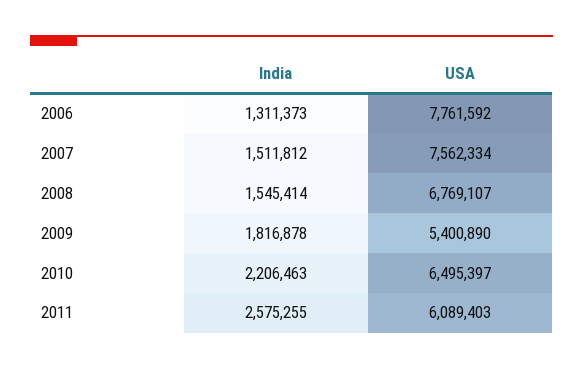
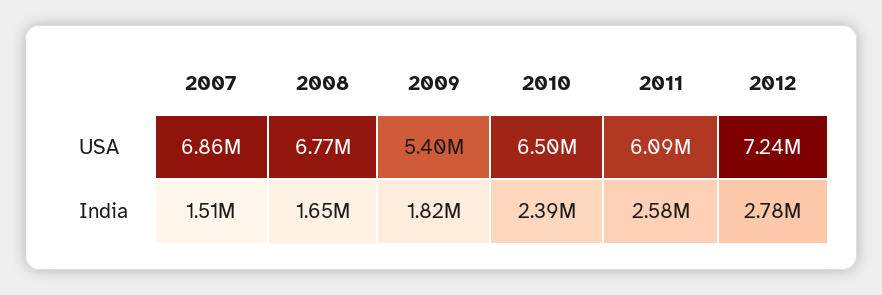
India, 2006: 1311373 -> none
USA, 2006: 7761592 -> none
USA, 2007: 7562334 -> 6860000
India, 2008: 1545414 -> 1650000
India, 2010: 2206463 -> 2390000
USA, 2012: none -> 7240000
India, 2012: none -> 2780000

